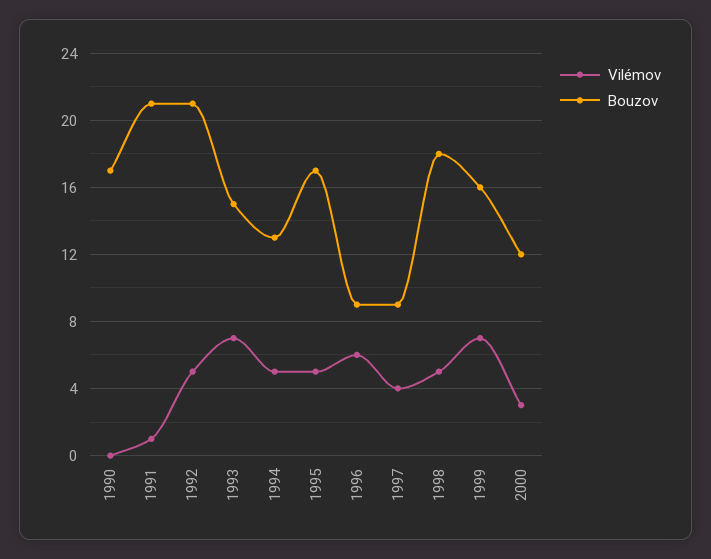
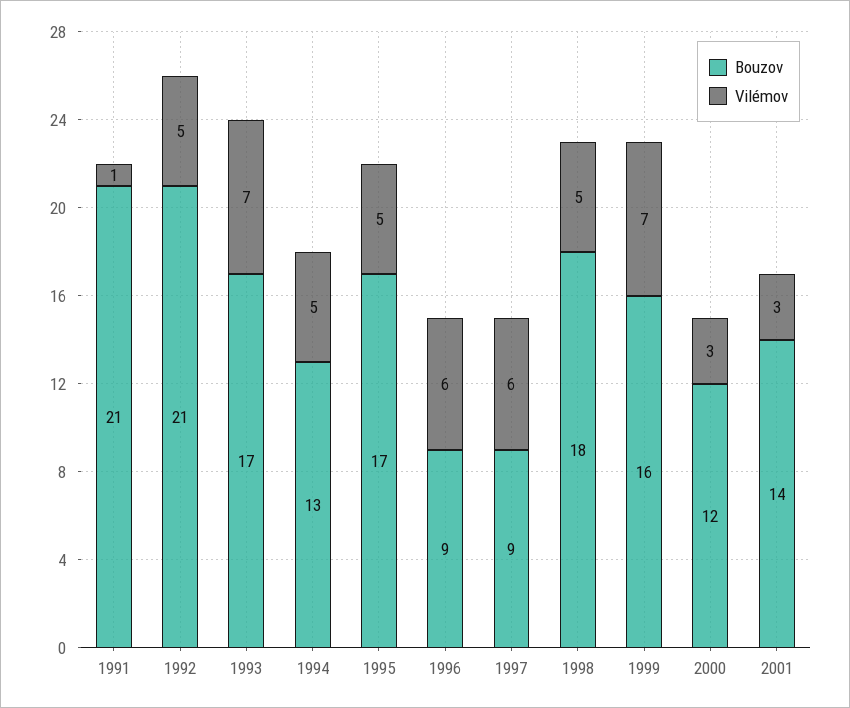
Vilémov, 1990: 0 -> none
Bouzov, 1990: 17 -> none
Bouzov, 1993: 15 -> 17
Vilémov, 1997: 4 -> 6
Bouzov, 2001: none -> 14
Vilémov, 2001: none -> 3

